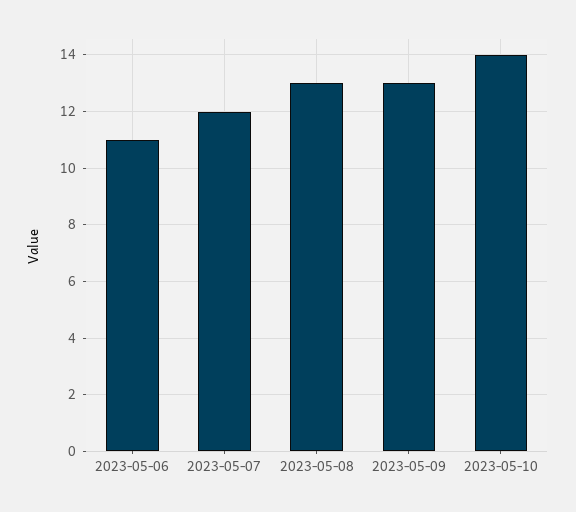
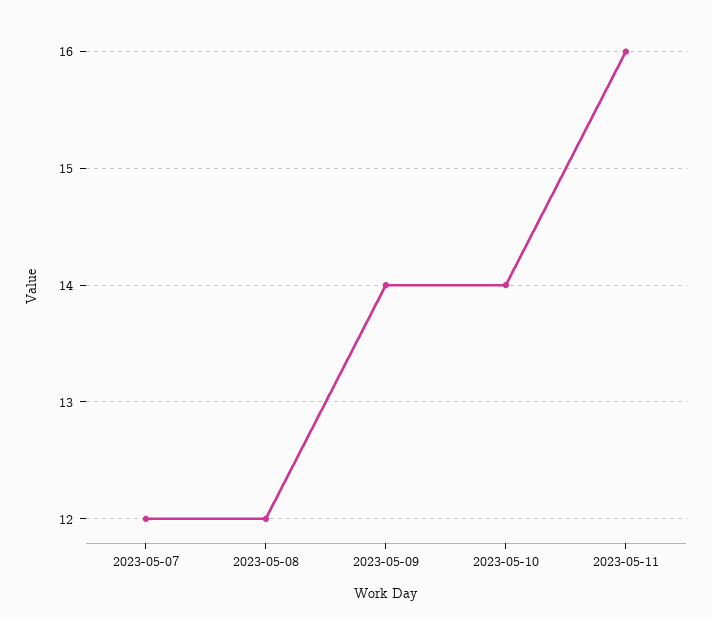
2023-05-06: 11 -> none
2023-05-08: 13 -> 12
2023-05-09: 13 -> 14
2023-05-11: none -> 16

